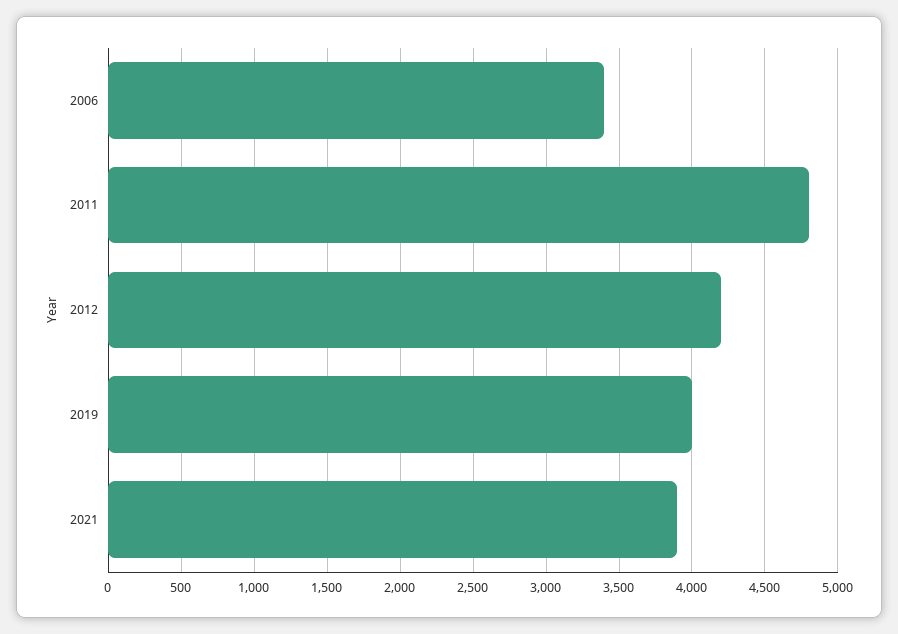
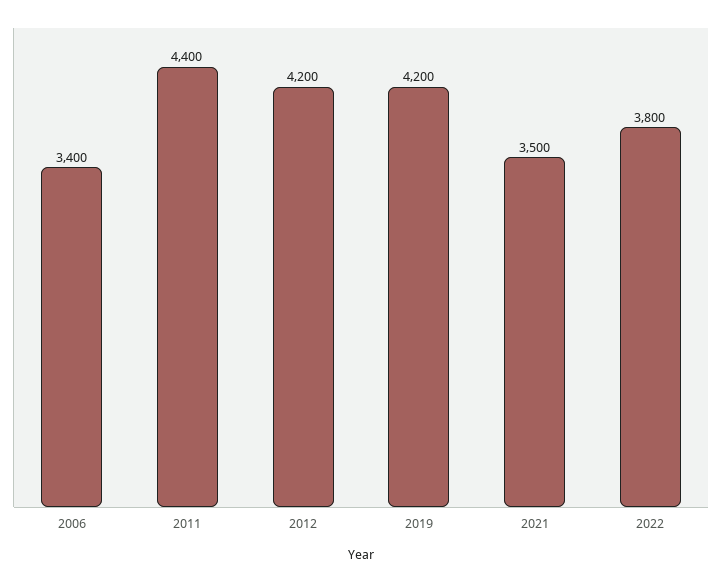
2011: 4800 -> 4400
2019: 4000 -> 4200
2021: 3900 -> 3500
2022: none -> 3800

